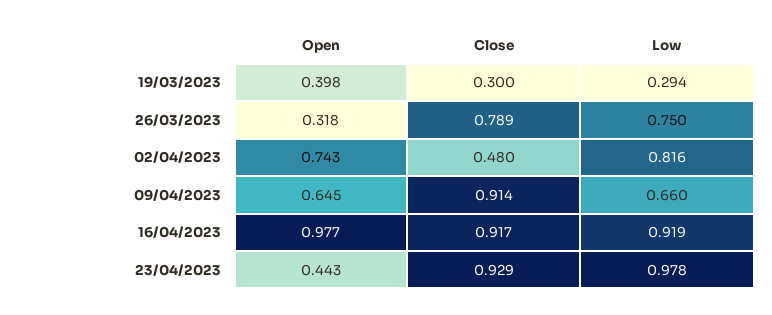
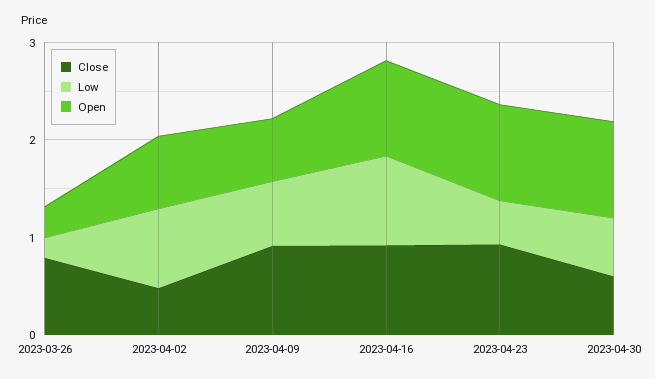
Open, 19/03/2023: 0.398 -> none
Close, 19/03/2023: 0.3 -> none
Low, 19/03/2023: 0.294 -> none
Low, 26/03/2023: 0.75 -> 0.2
Open, 23/04/2023: 0.443 -> 1
Low, 23/04/2023: 0.978 -> 0.4
Close, 2023-04-30: none -> 0.6
Low, 2023-04-30: none -> 0.6
Open, 2023-04-30: none -> 1

